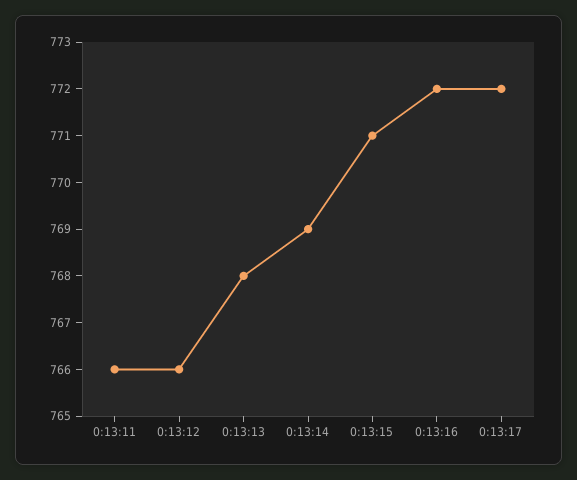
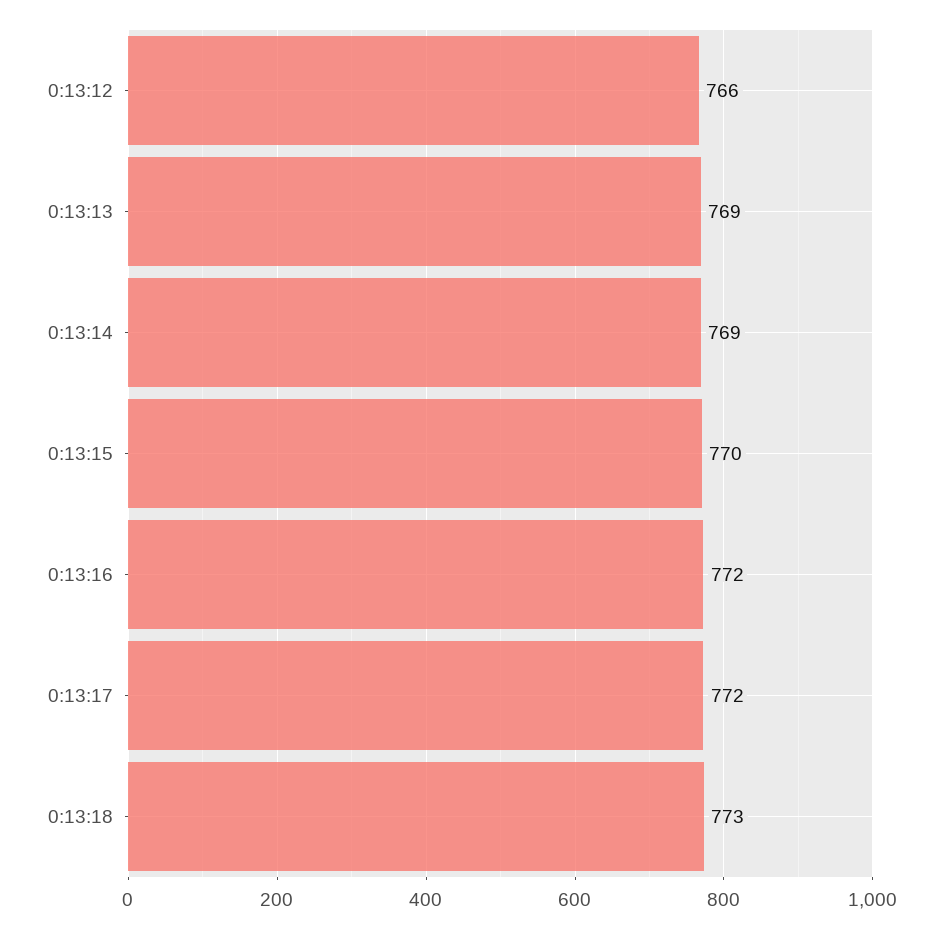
0:13:11: 766 -> none
0:13:13: 768 -> 769
0:13:15: 771 -> 770
0:13:18: none -> 773

